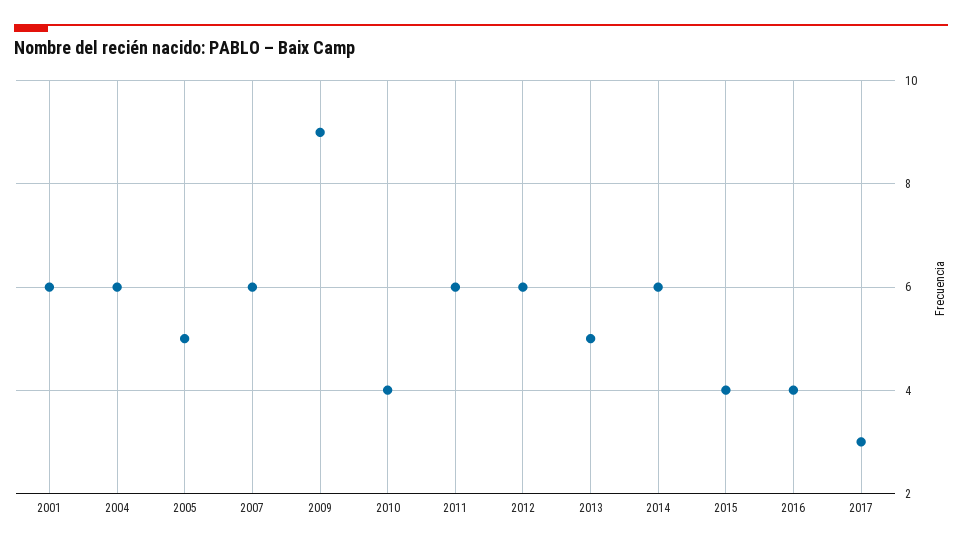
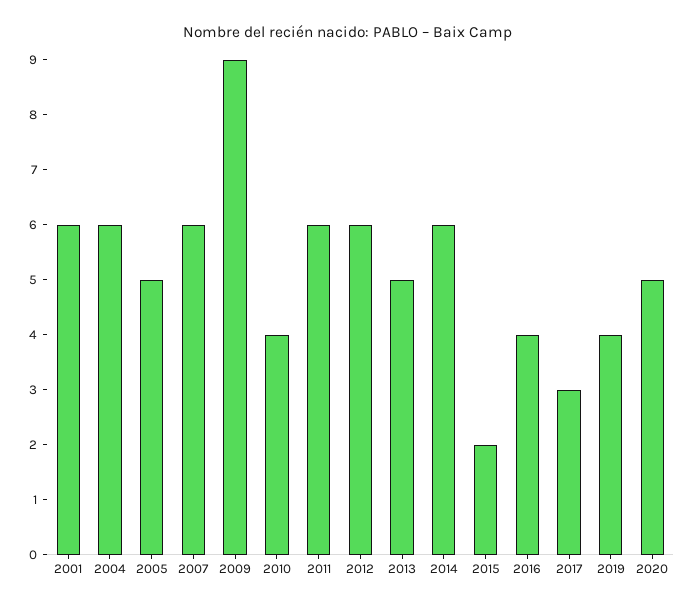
2015: 4 -> 2
2019: none -> 4
2020: none -> 5

